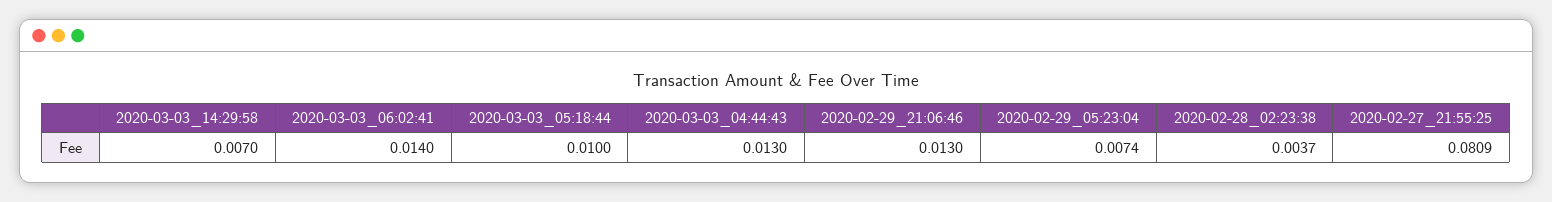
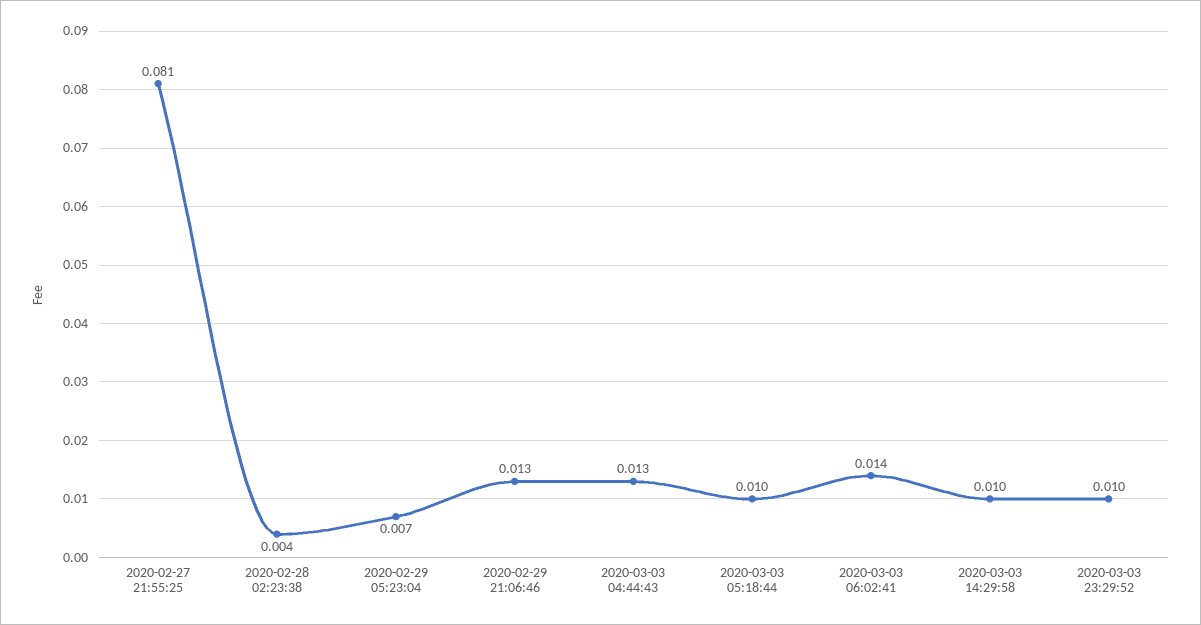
2020-03-03_14:29:58: 0.007 -> 0.01
2020-03-03 23:29:52: none -> 0.01

